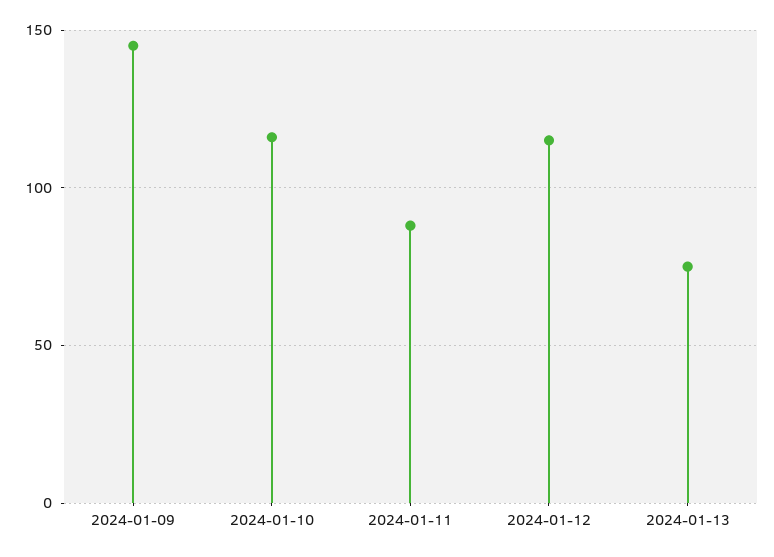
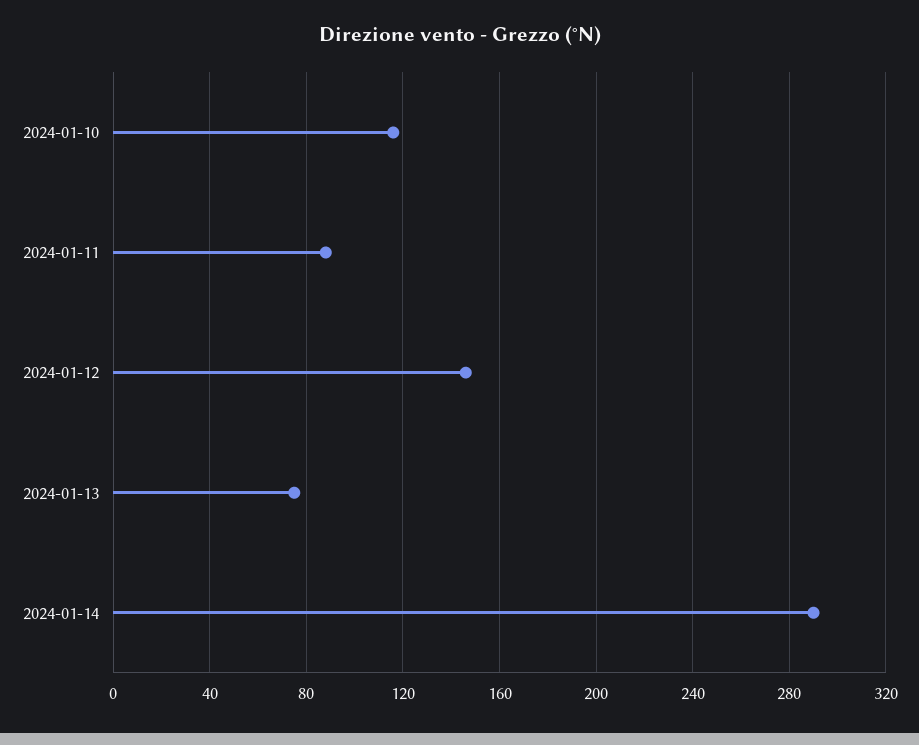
2024-01-09: 145 -> none
2024-01-12: 115 -> 145
2024-01-14: none -> 290

